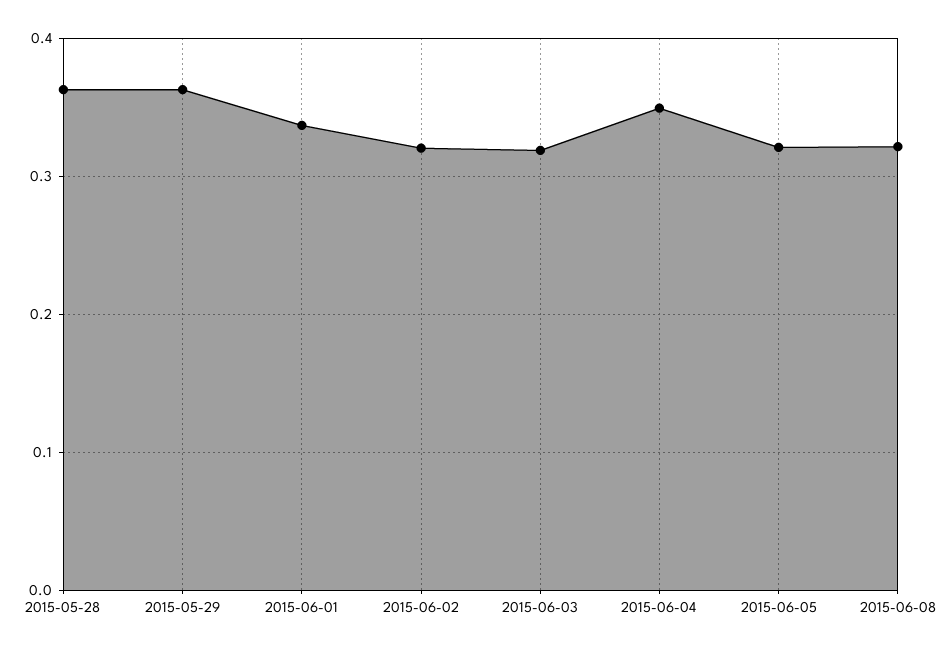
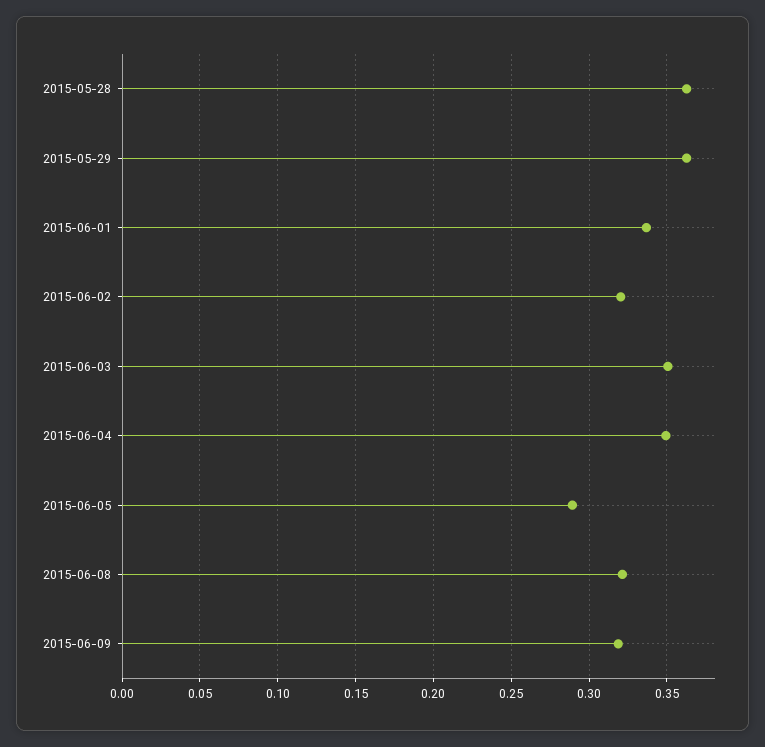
2015-06-03: 0.32 -> 0.35
2015-06-05: 0.32 -> 0.29
2015-06-09: none -> 0.32

